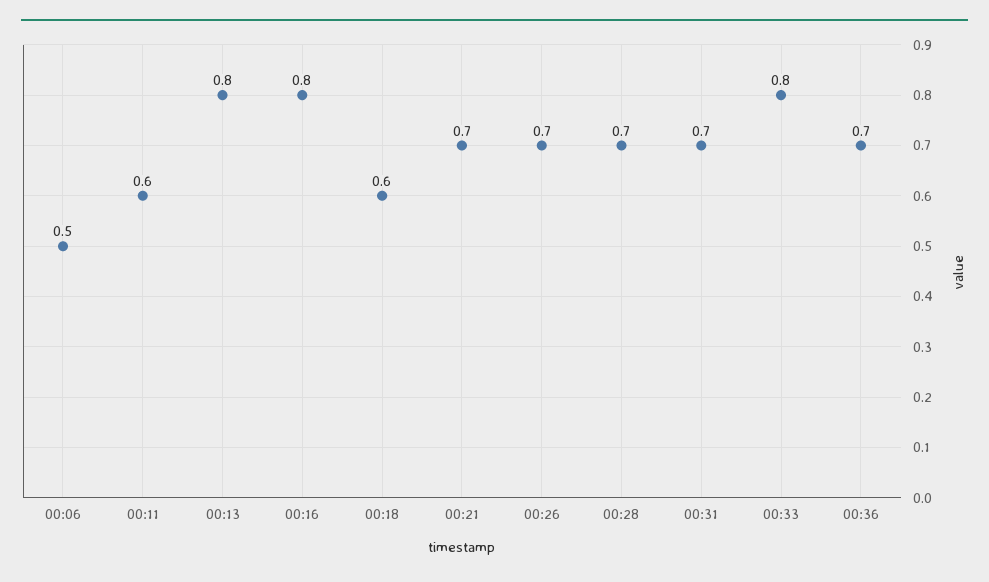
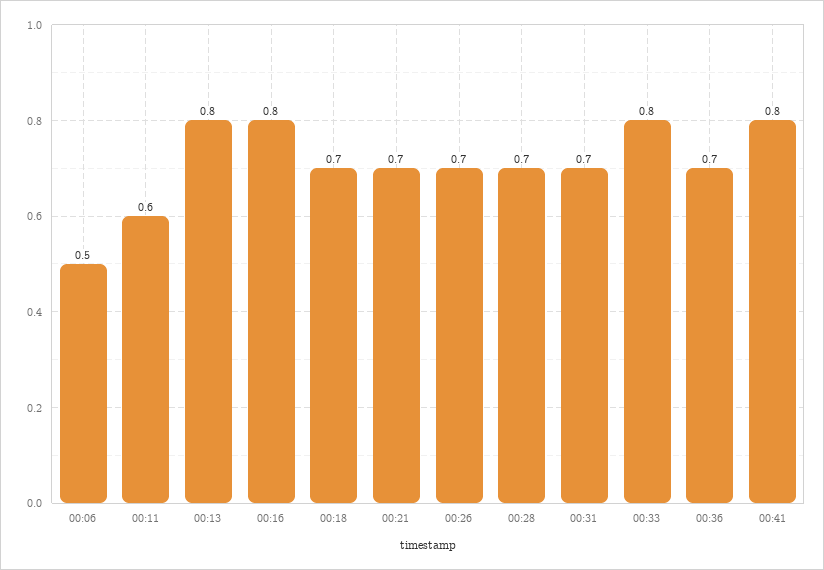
00:18: 0.6 -> 0.7
00:41: none -> 0.8

